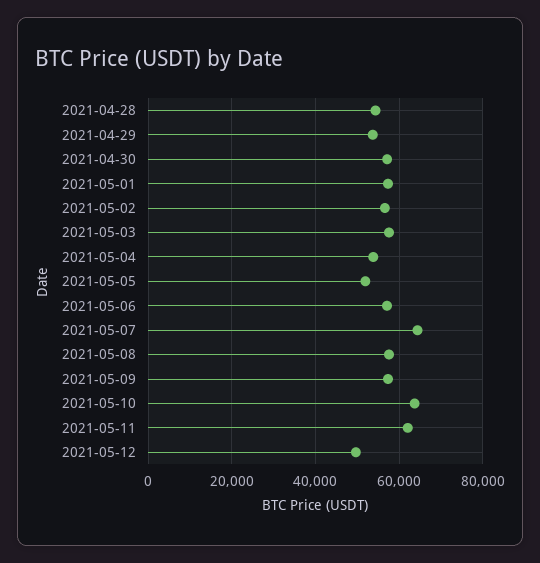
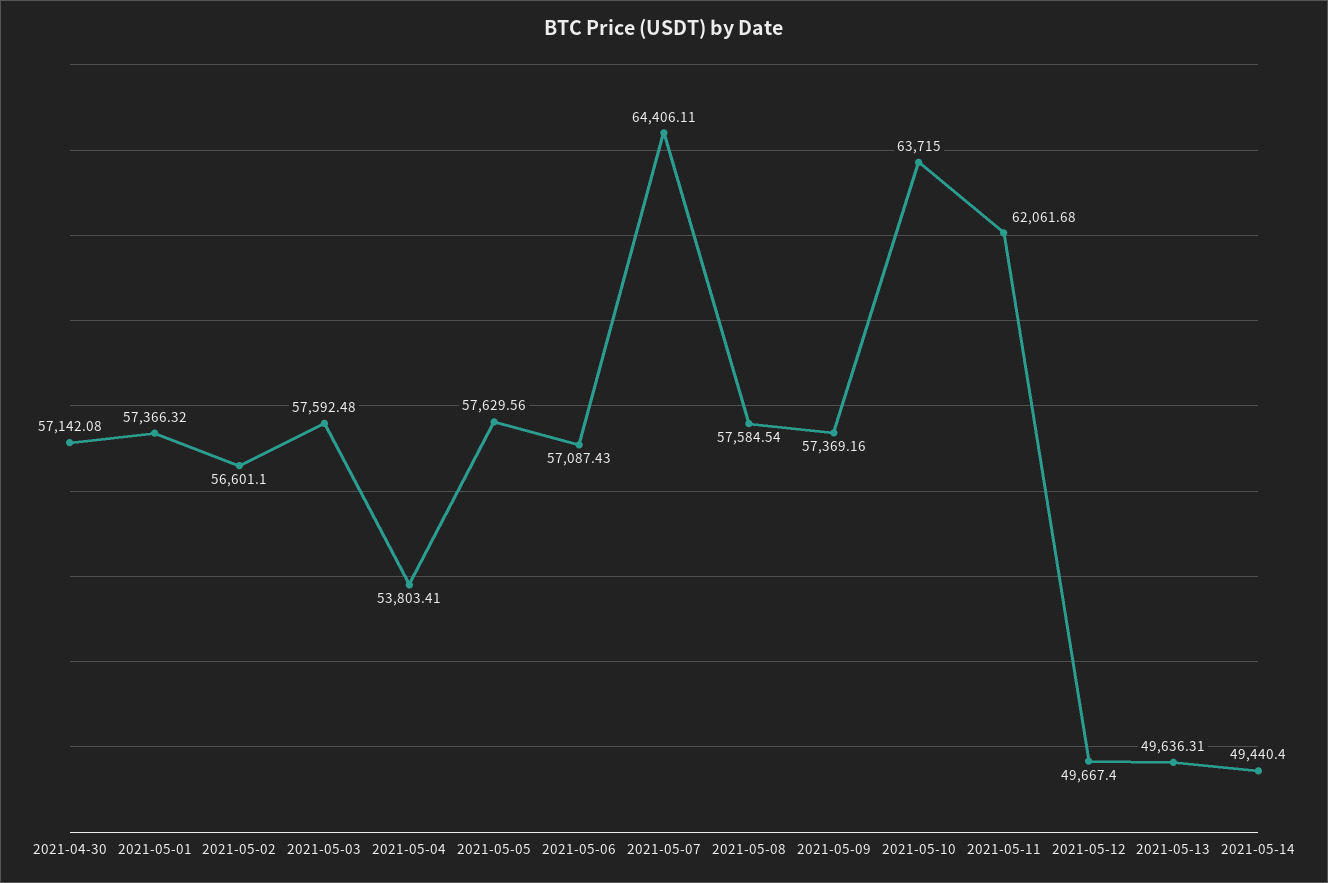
2021-04-28: 54000 -> none
2021-04-29: 54000 -> none
2021-05-05: 52000 -> 57629.56
2021-05-13: none -> 49636.31
2021-05-14: none -> 49440.4

